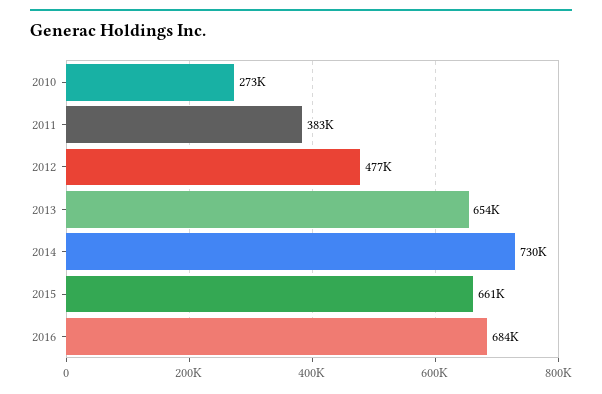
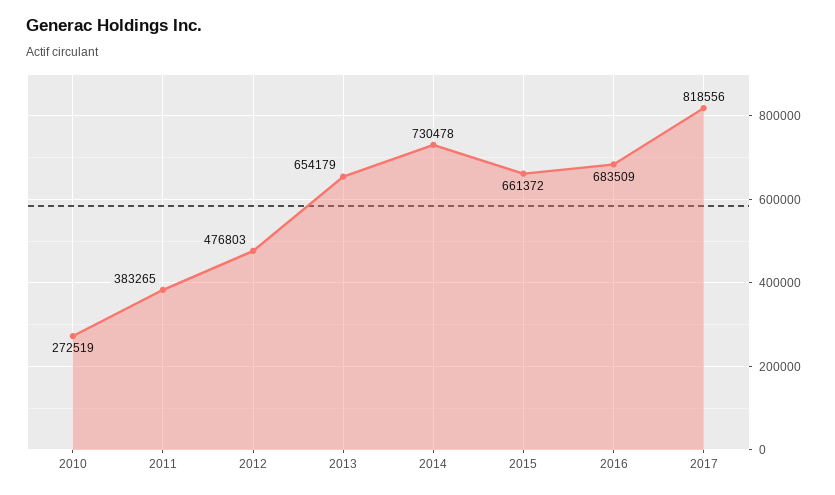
2017: none -> 818556

